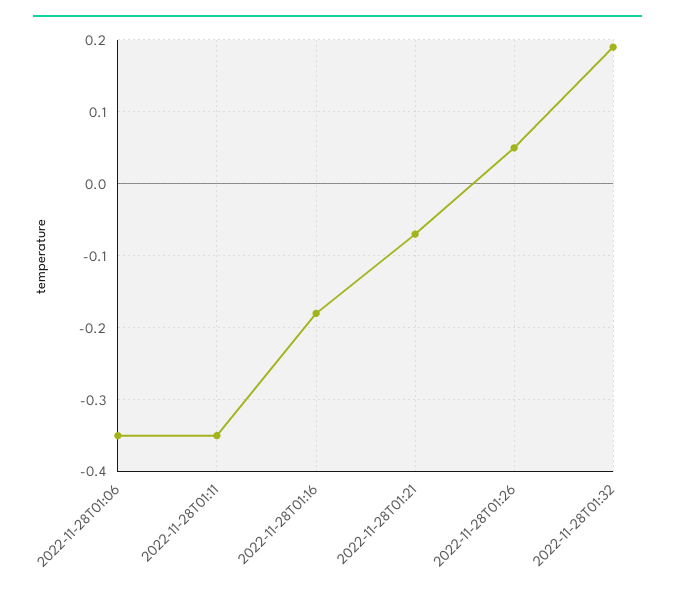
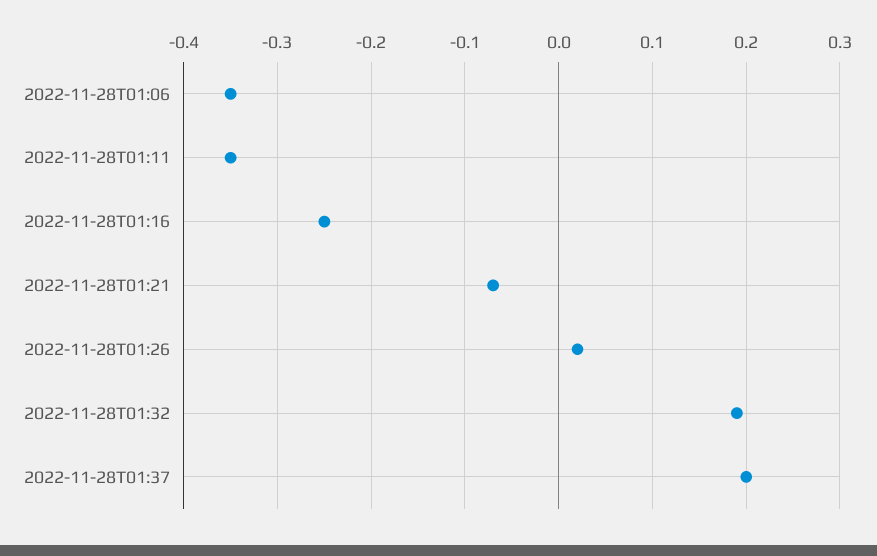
2022-11-28T01:16: -0.18 -> -0.25
2022-11-28T01:26: 0.05 -> 0.02
2022-11-28T01:37: none -> 0.2

